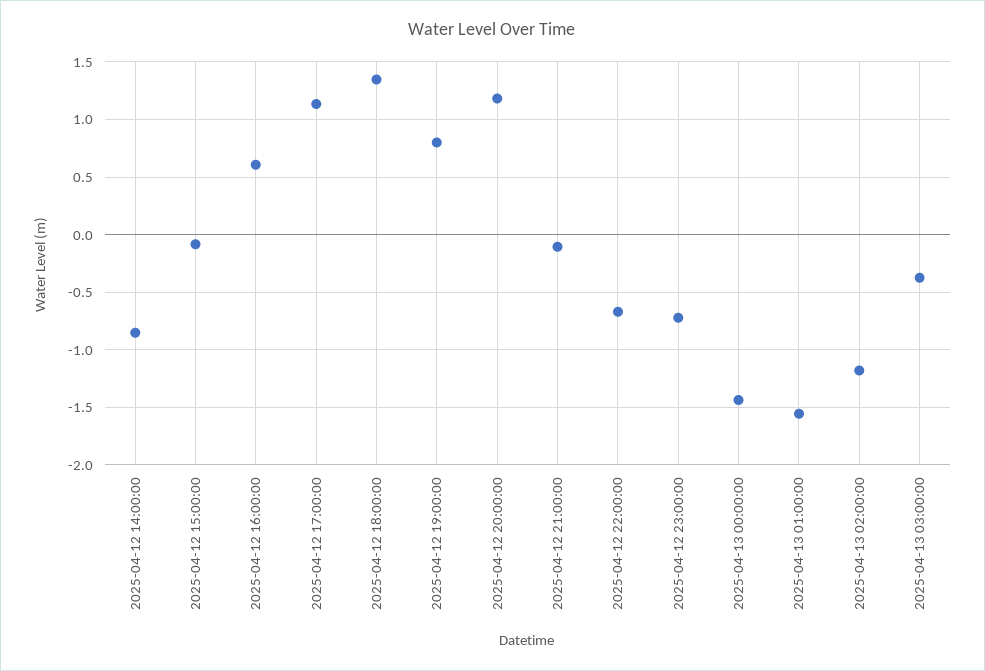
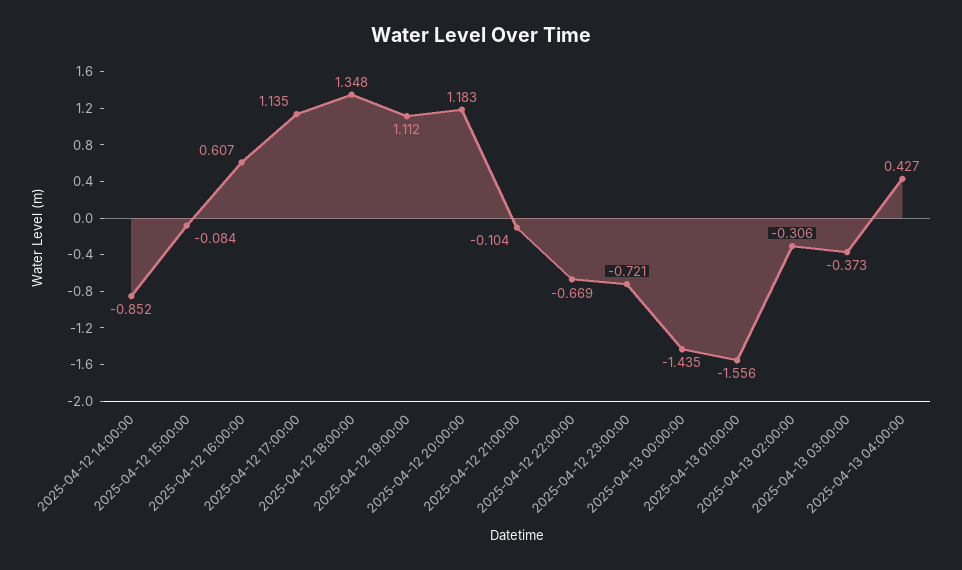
2025-04-12 19:00:00: 0.8 -> 1.112
2025-04-13 02:00:00: -1.2 -> -0.306
2025-04-13 04:00:00: none -> 0.427

